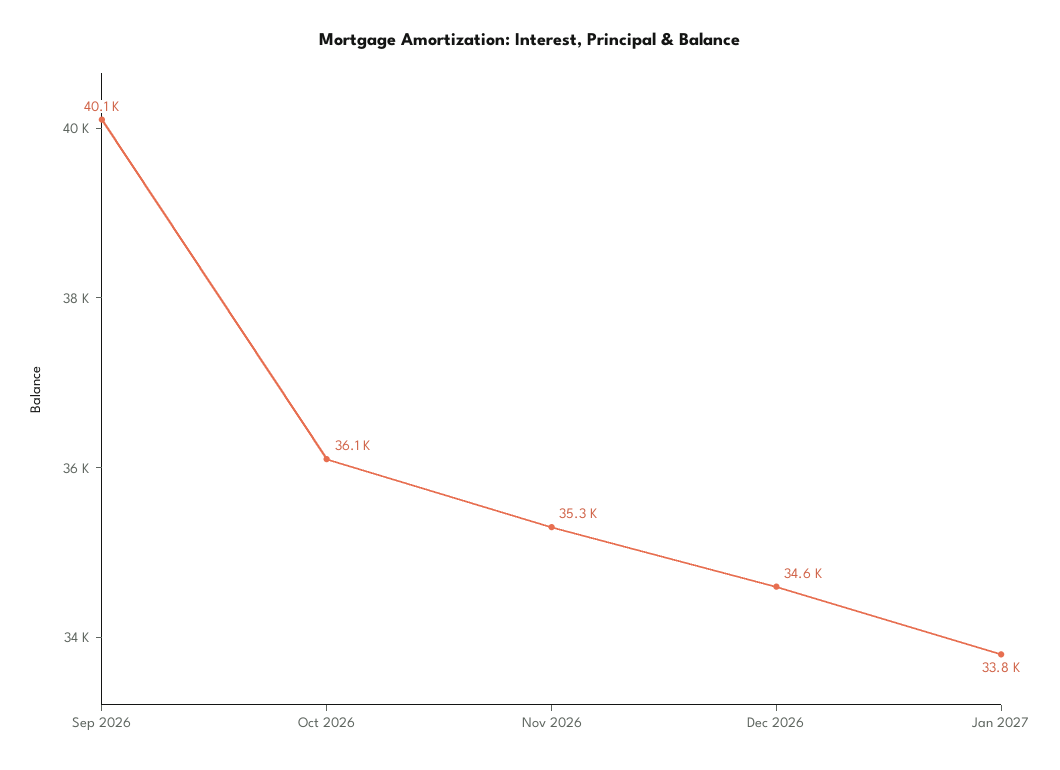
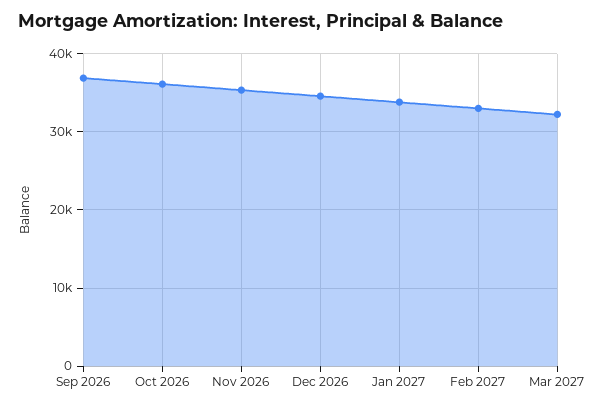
Sep 2026: 40100 -> 37000
Feb 2027: none -> 33000
Mar 2027: none -> 32000

